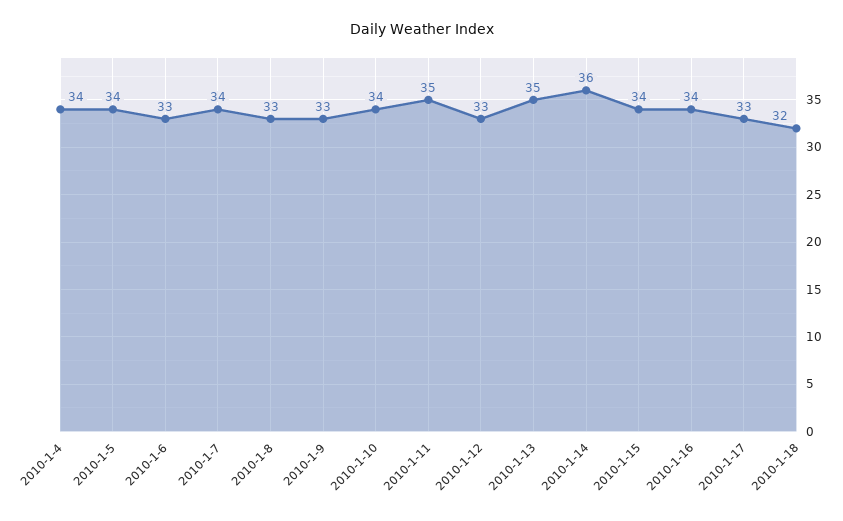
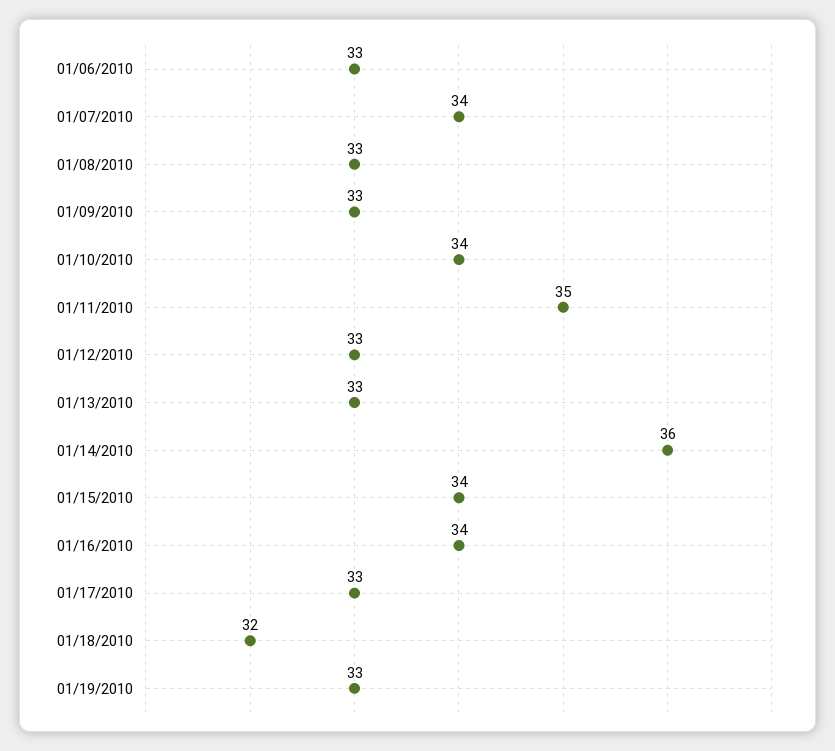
2010-1-4: 34 -> none
2010-1-5: 34 -> none
2010-1-13: 35 -> 33
01/19/2010: none -> 33

